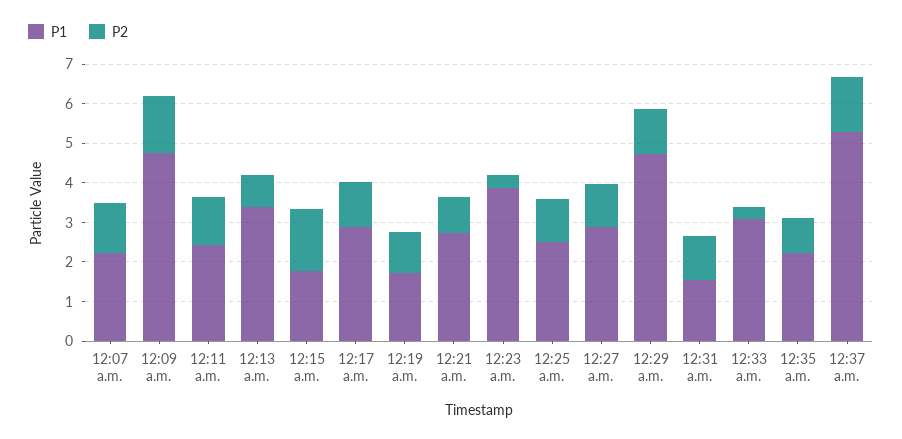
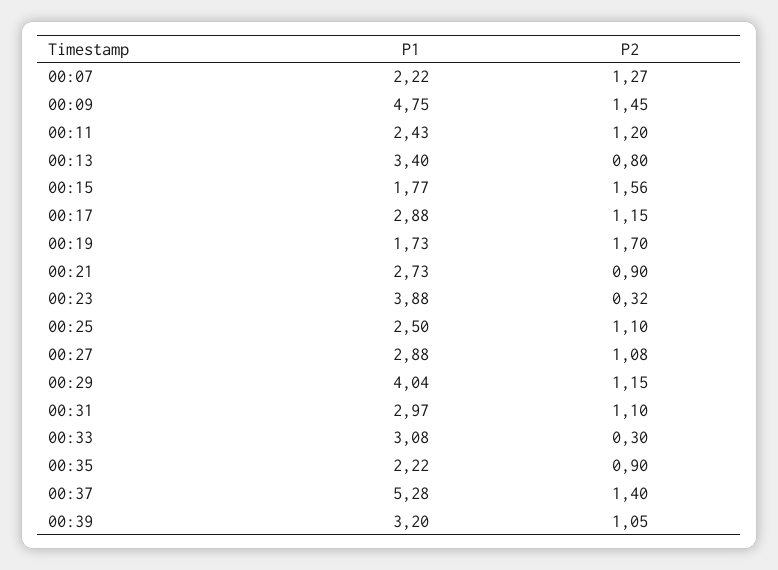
P2, 12:19 a.m.: 1 -> 1.7
P1, 12:29 a.m.: 4.75 -> 4.04
P1, 12:31 a.m.: 1.5 -> 2.97
P1, 00:39: none -> 3.2
P2, 00:39: none -> 1.05

